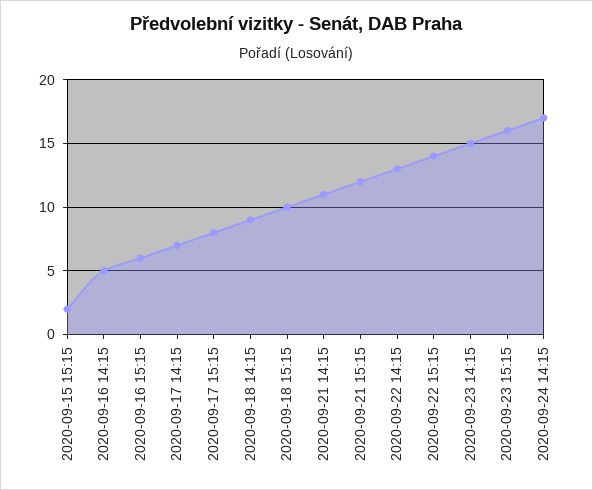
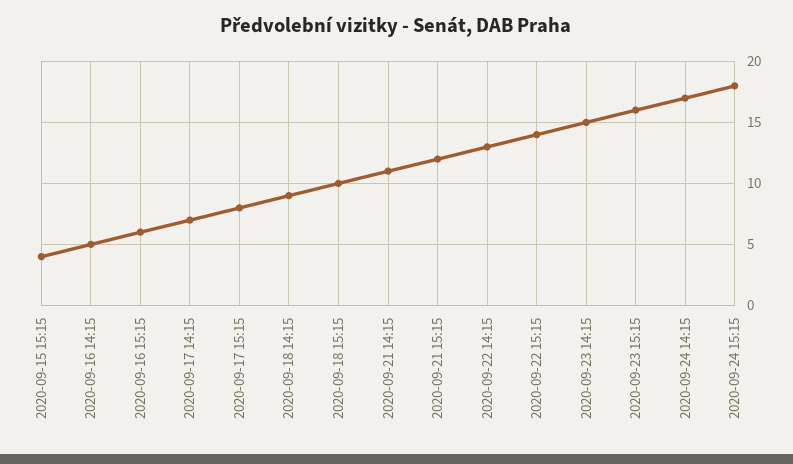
2020-09-15 15:15: 2 -> 4
2020-09-24 15:15: none -> 18

